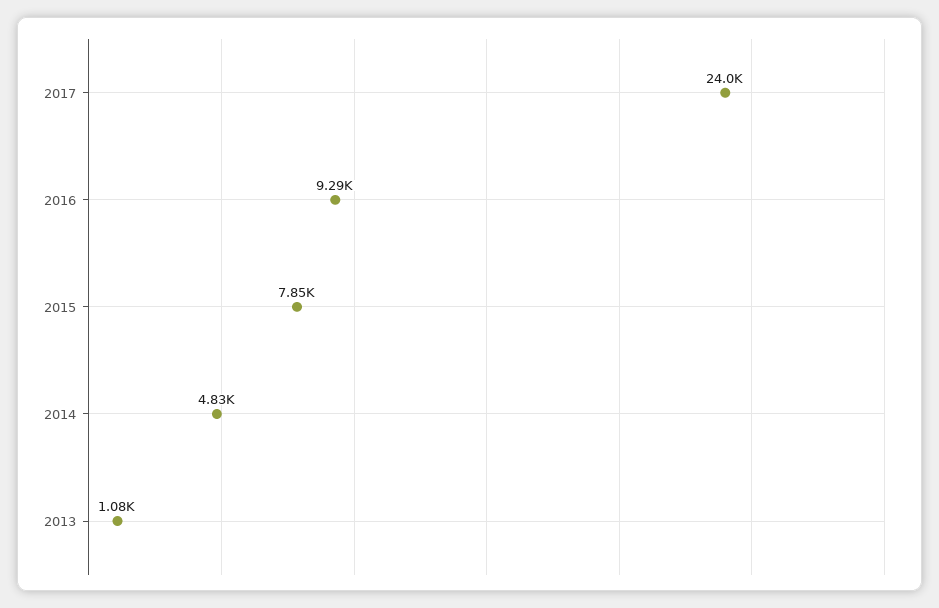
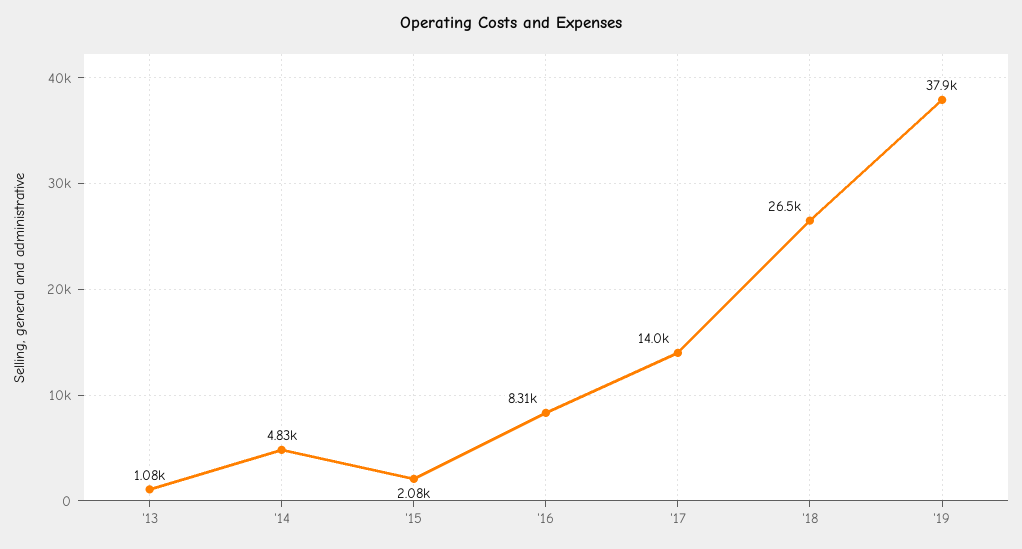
2017: 24000 -> 14000
2016: 9290 -> 8310
2015: 7850 -> 2080
'18: none -> 26500
'19: none -> 37900

